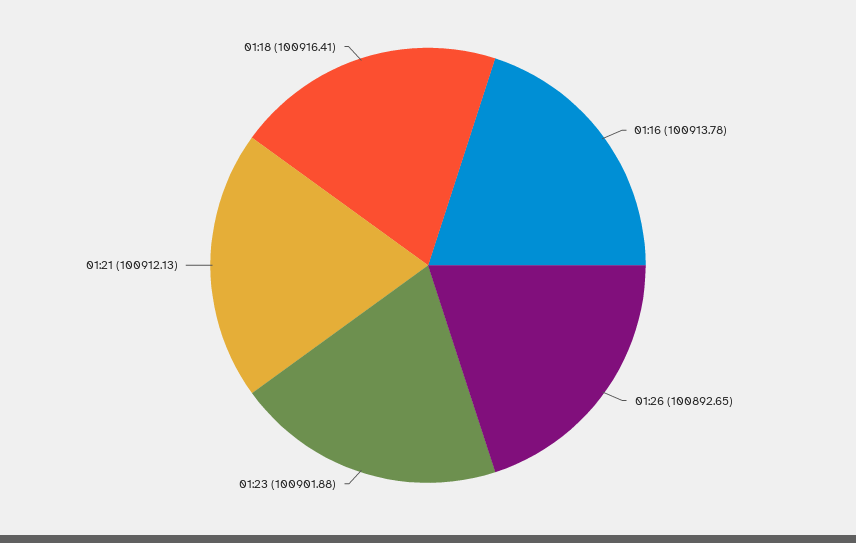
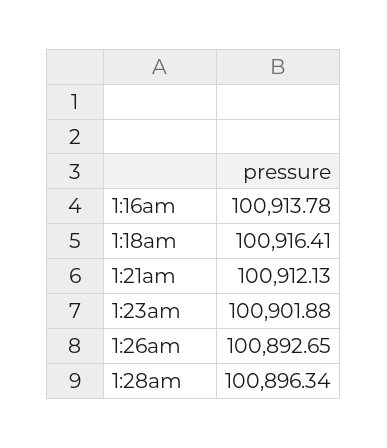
1:28am: none -> 100896.34

